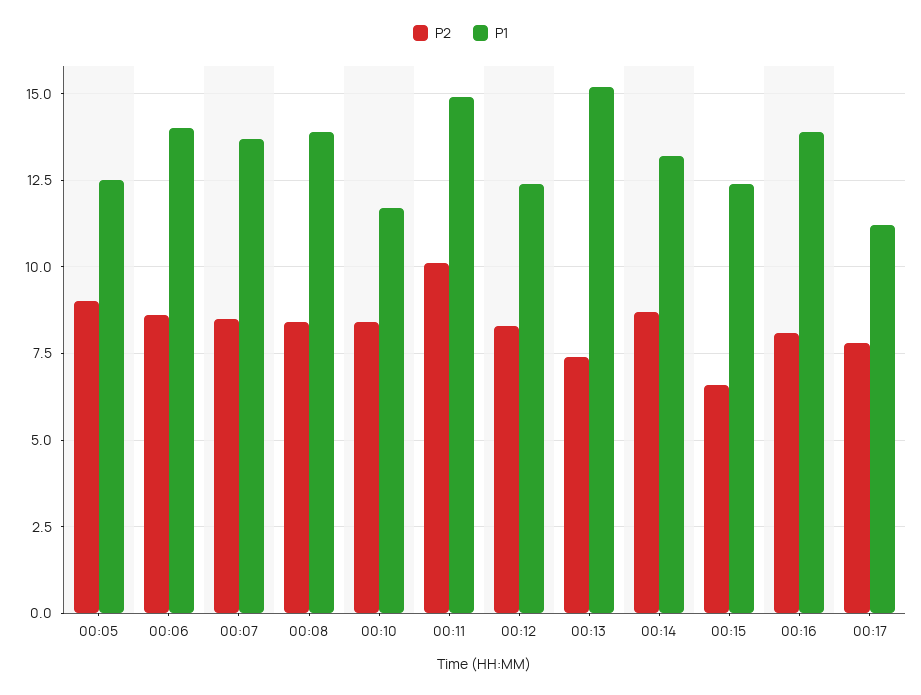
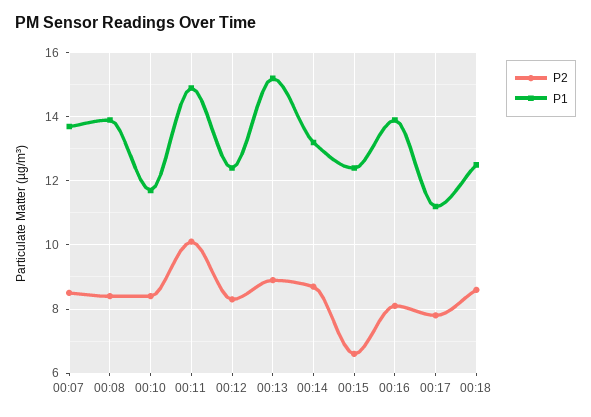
P2, 00:05: 9 -> none
P1, 00:05: 12.5 -> none
P2, 00:06: 8.5 -> none
P1, 00:06: 14 -> none
P2, 00:13: 7.5 -> 9
P2, 00:18: none -> 8.5
P1, 00:18: none -> 12.5

